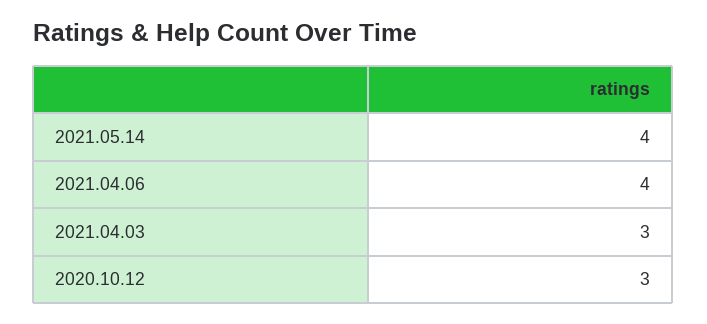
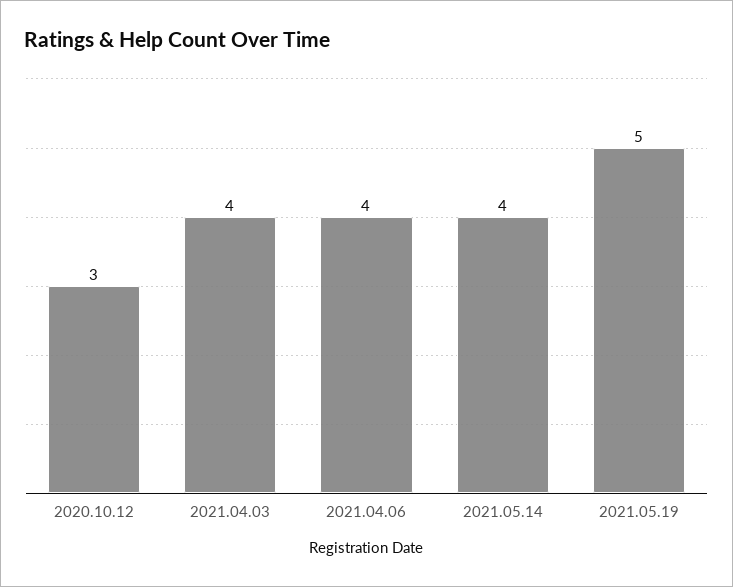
2021.04.03: 3 -> 4
2021.05.19: none -> 5

